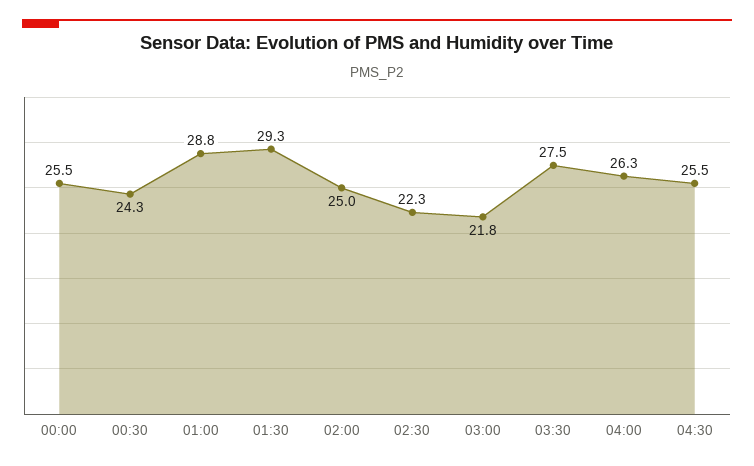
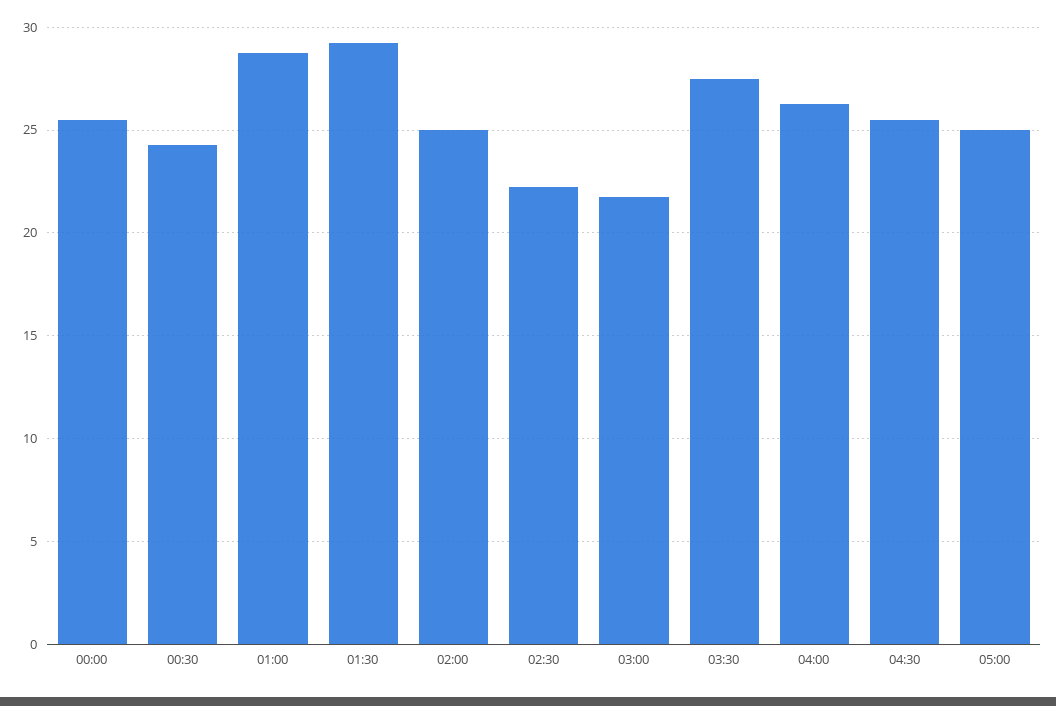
05:00: none -> 25

